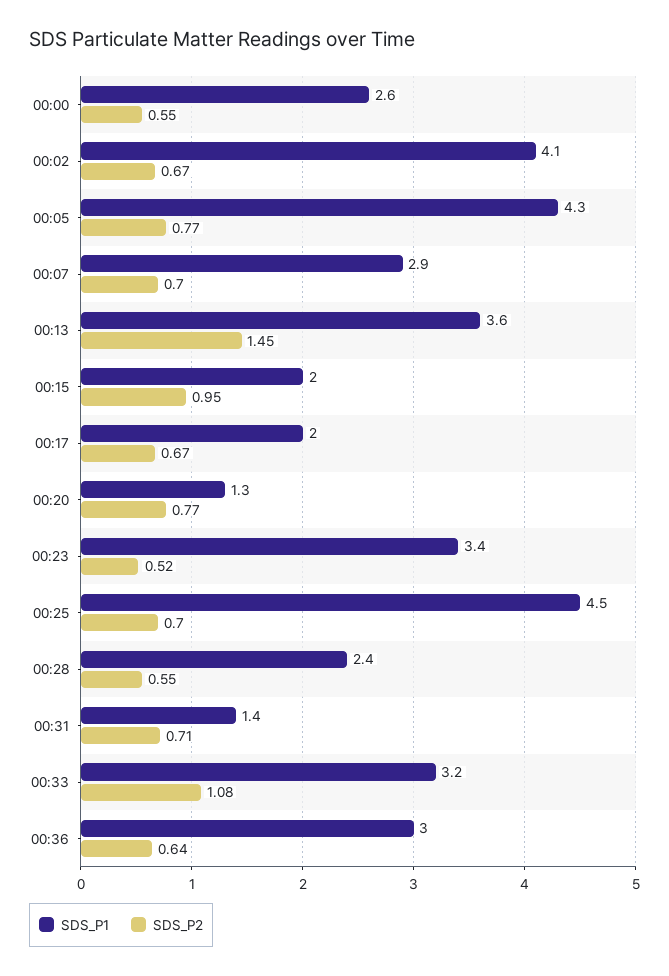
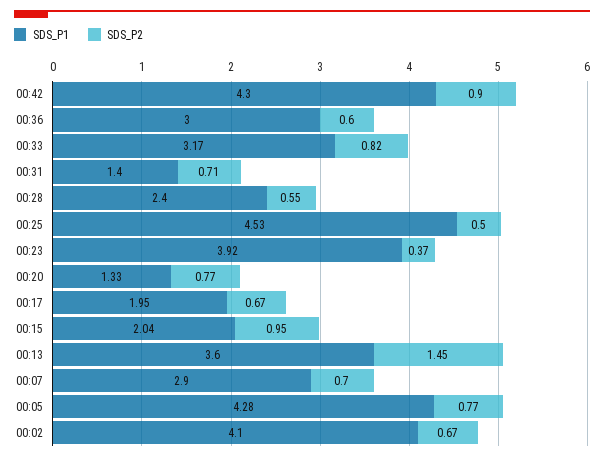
SDS_P1, 00:00: 2.6 -> none
SDS_P2, 00:00: 0.55 -> none
SDS_P1, 00:23: 3.4 -> 3.92
SDS_P2, 00:23: 0.52 -> 0.37
SDS_P2, 00:25: 0.7 -> 0.5
SDS_P2, 00:33: 1.08 -> 0.82
SDS_P2, 00:36: 0.64 -> 0.6
SDS_P1, 00:42: none -> 4.3
SDS_P2, 00:42: none -> 0.9

